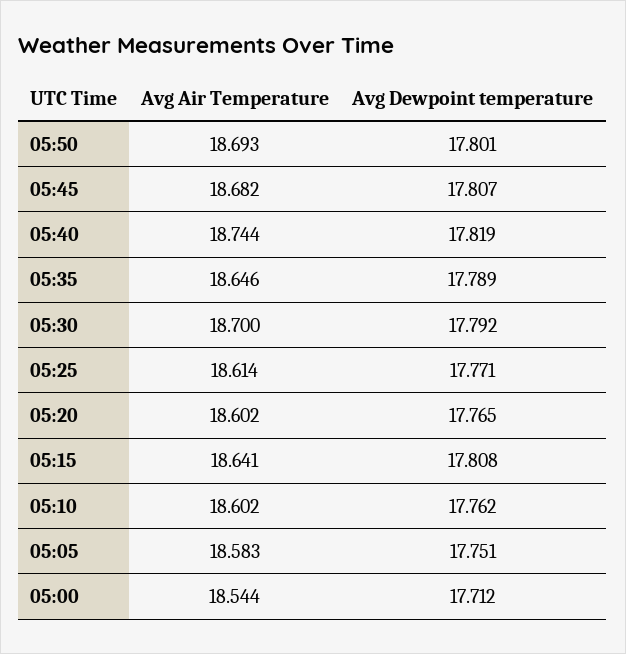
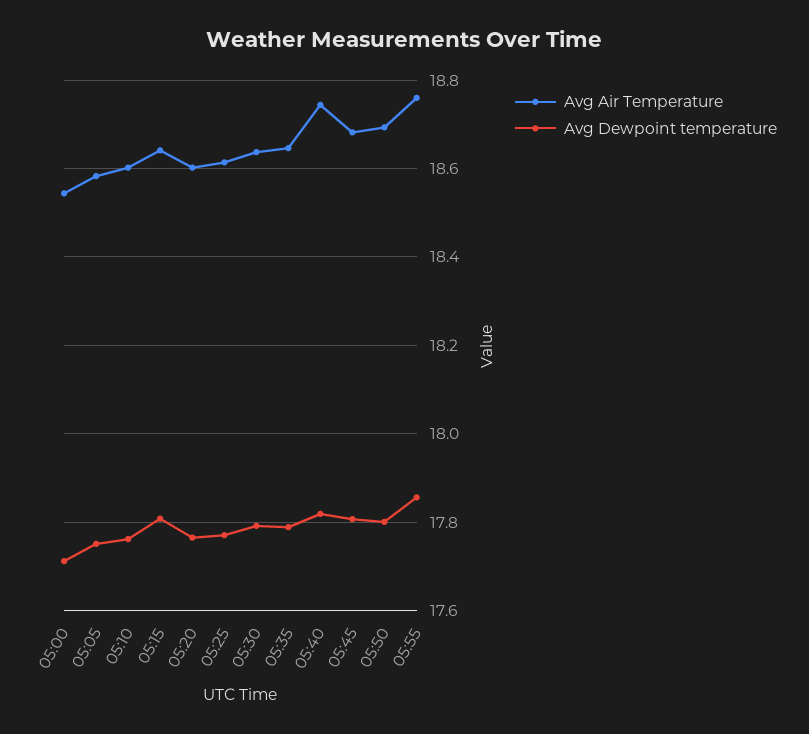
Avg Air Temperature, 05:30: 18.7 -> 18.64
Avg Air Temperature, 05:55: none -> 18.76
Avg Dewpoint temperature, 05:55: none -> 17.86

